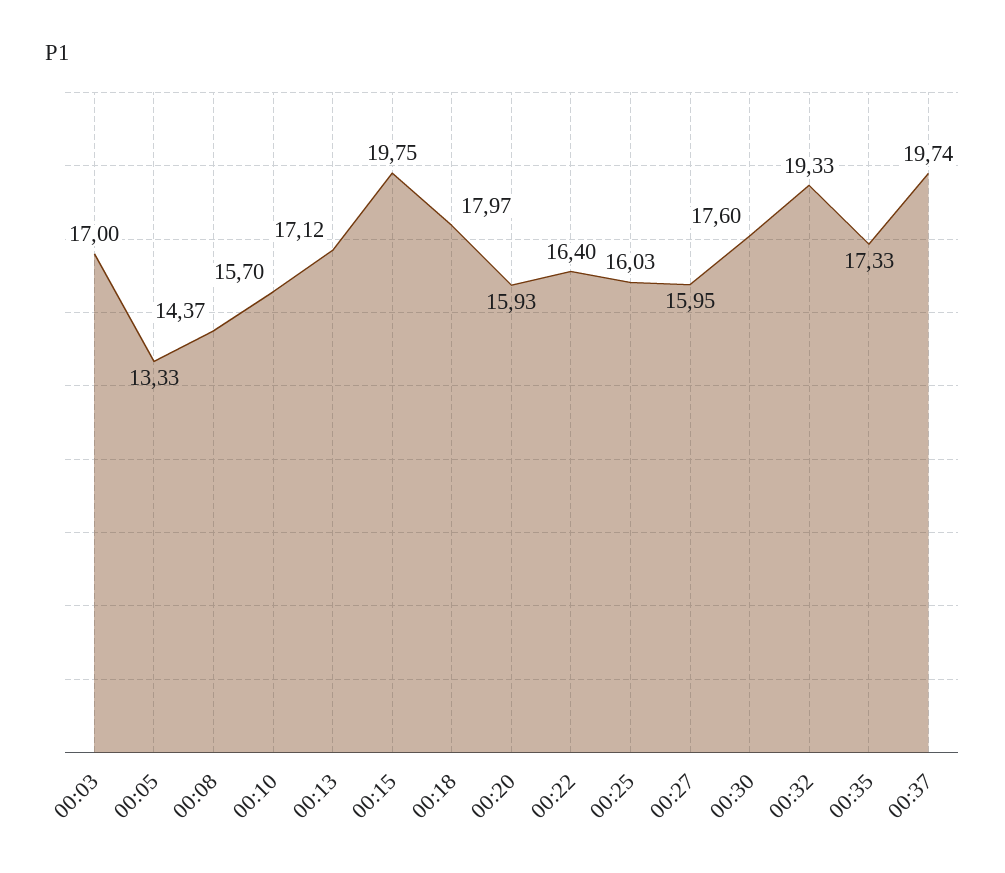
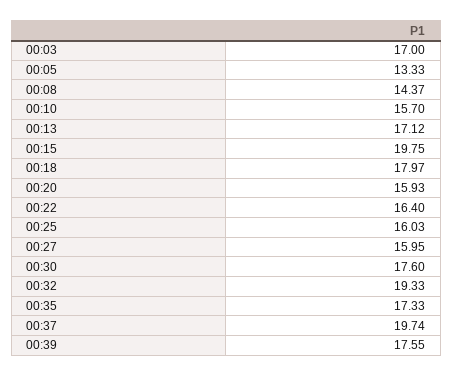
00:39: none -> 17.55

